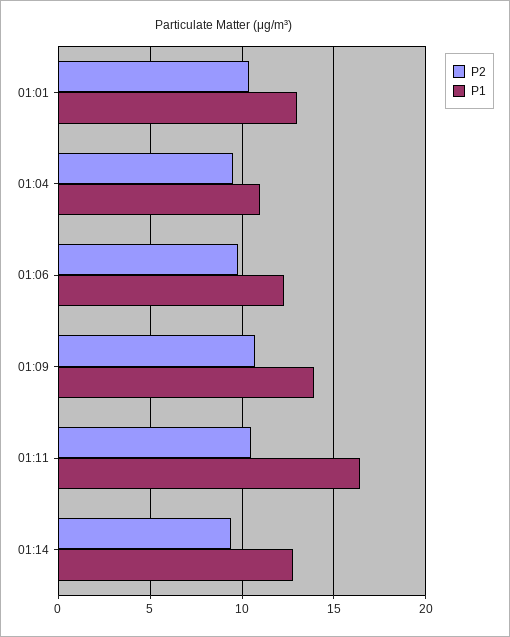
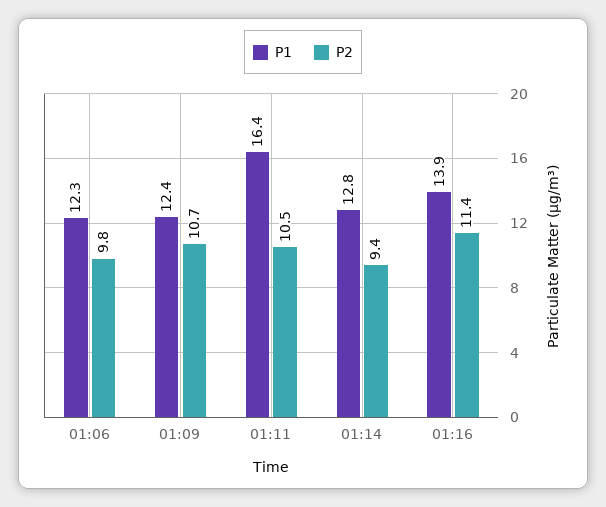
P2, 01:01: 10.5 -> none
P1, 01:01: 13 -> none
P2, 01:04: 9.5 -> none
P1, 01:04: 11 -> none
P1, 01:09: 14 -> 12.4
P1, 01:16: none -> 13.9
P2, 01:16: none -> 11.4

